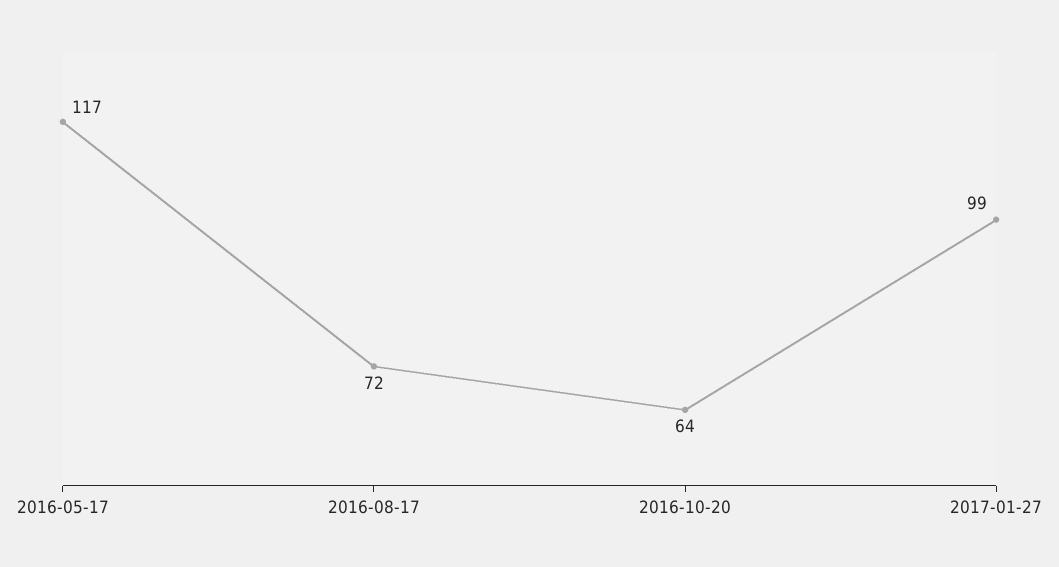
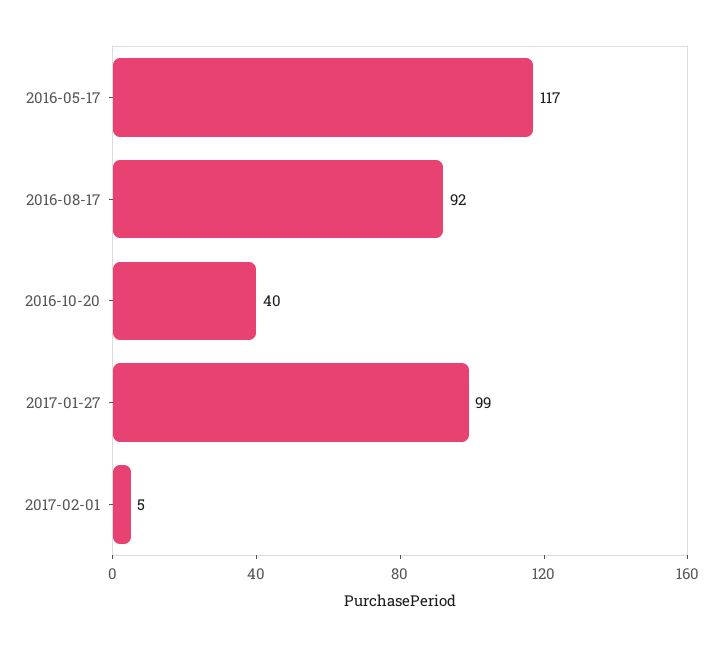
2016-08-17: 72 -> 92
2016-10-20: 64 -> 40
2017-02-01: none -> 5

